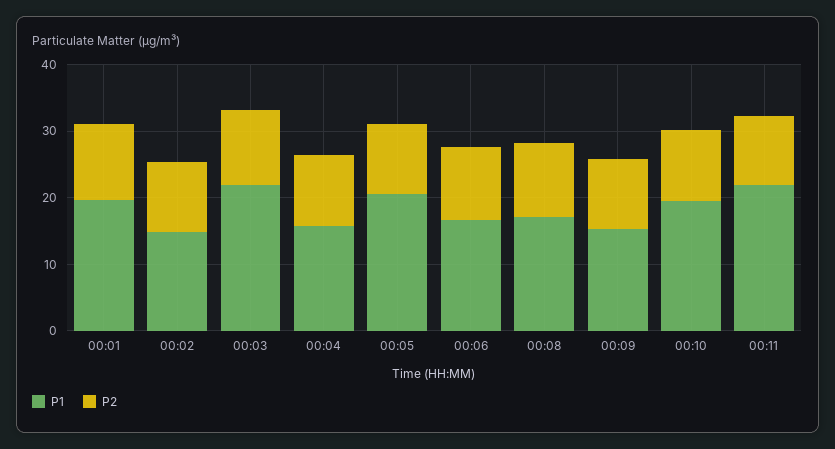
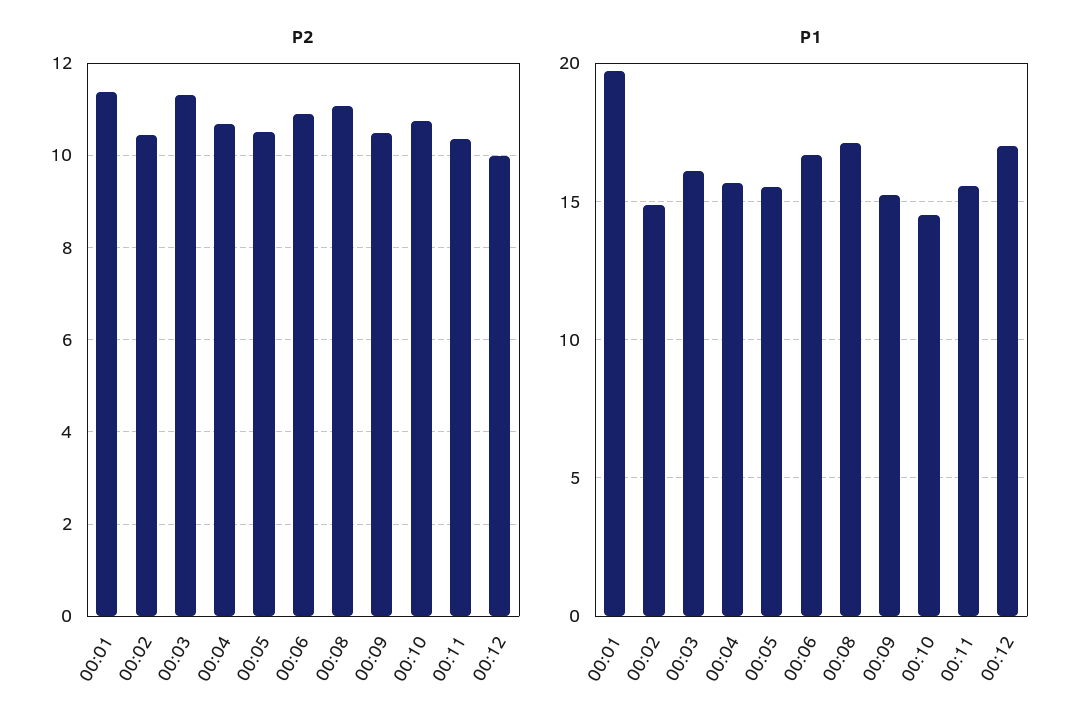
P1, 00:03: 22 -> 16
P1, 00:05: 20 -> 15.5
P1, 00:10: 20 -> 14.5
P1, 00:11: 22 -> 15.5
P2, 00:12: none -> 10
P1, 00:12: none -> 17

